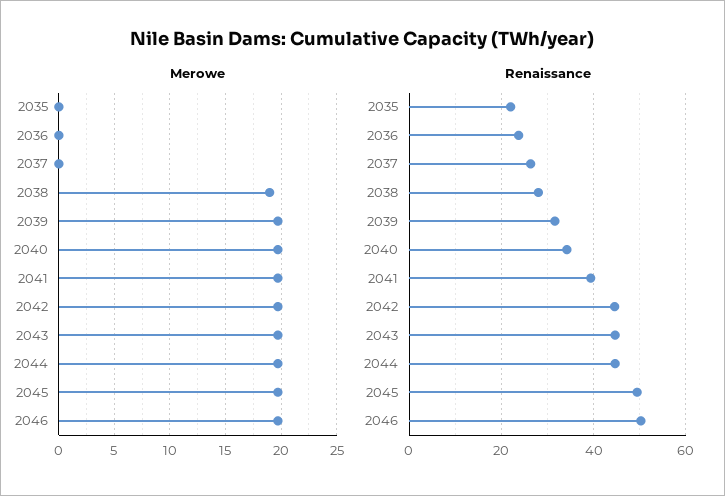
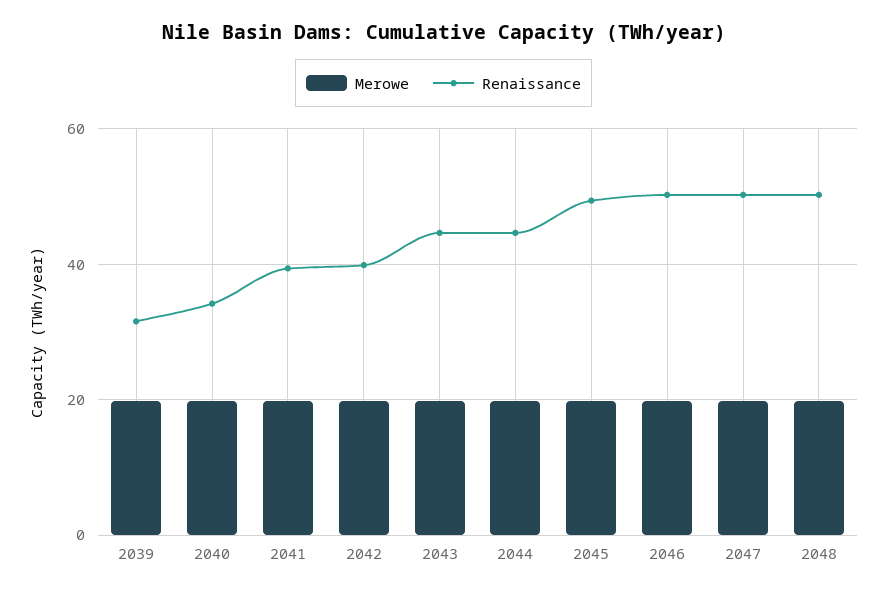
Merowe, 2035: 0 -> none
Merowe, 2036: 0 -> none
Merowe, 2037: 0 -> none
Merowe, 2038: 19 -> none
Renaissance, 2035: 22 -> none
Renaissance, 2036: 24 -> none
Renaissance, 2037: 26 -> none
Renaissance, 2038: 28 -> none
Renaissance, 2042: 44 -> 40
Merowe, 2047: none -> 20
Renaissance, 2047: none -> 50
Merowe, 2048: none -> 20
Renaissance, 2048: none -> 50

